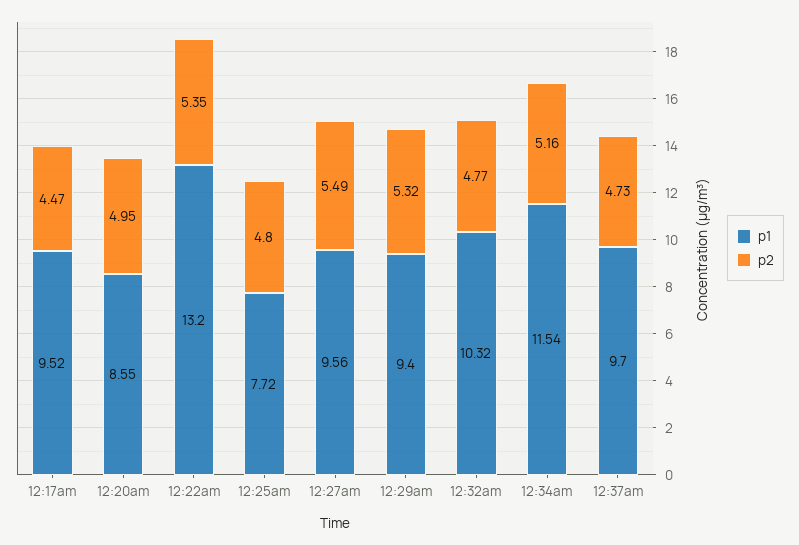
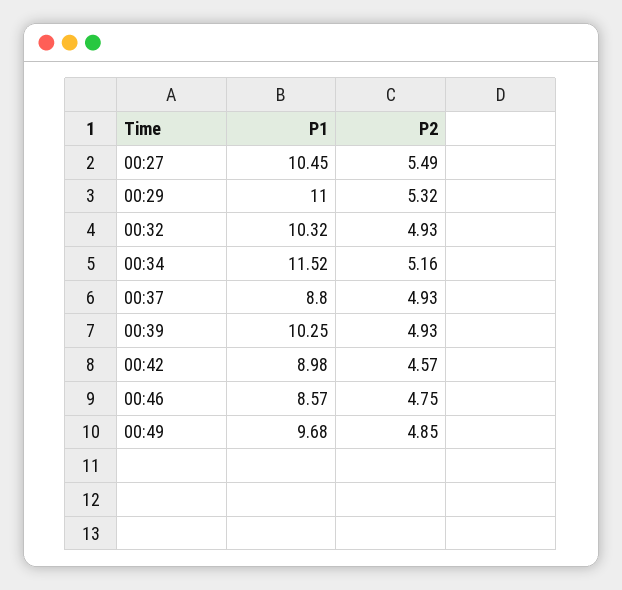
p1, 12:17am: 9.52 -> none
p2, 12:17am: 4.47 -> none
p1, 12:20am: 8.55 -> none
p2, 12:20am: 4.95 -> none
p1, 12:22am: 13.2 -> none
p2, 12:22am: 5.35 -> none
p1, 12:25am: 7.72 -> none
p2, 12:25am: 4.8 -> none
p1, 12:27am: 9.56 -> 10.45
p1, 12:29am: 9.4 -> 11
p2, 12:32am: 4.77 -> 4.93
p1, 12:34am: 11.54 -> 11.52
p1, 12:37am: 9.7 -> 8.8
p2, 12:37am: 4.73 -> 4.93
p1, 00:39: none -> 10.25
p2, 00:39: none -> 4.93
p1, 00:42: none -> 8.98
p2, 00:42: none -> 4.57
p1, 00:46: none -> 8.57
p2, 00:46: none -> 4.75
p1, 00:49: none -> 9.68
p2, 00:49: none -> 4.85

